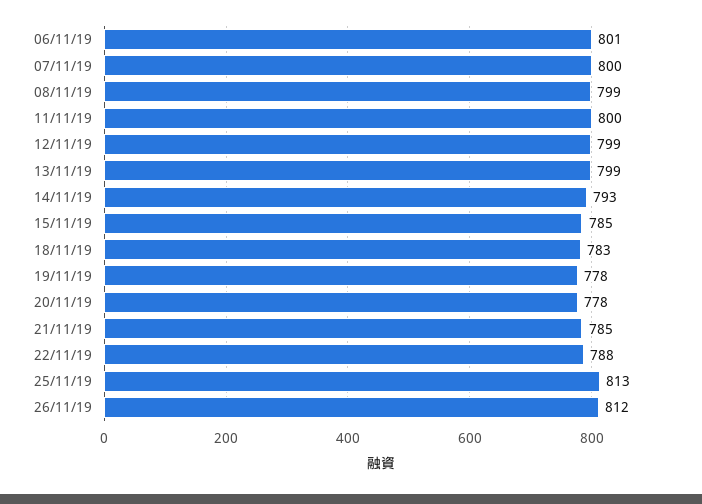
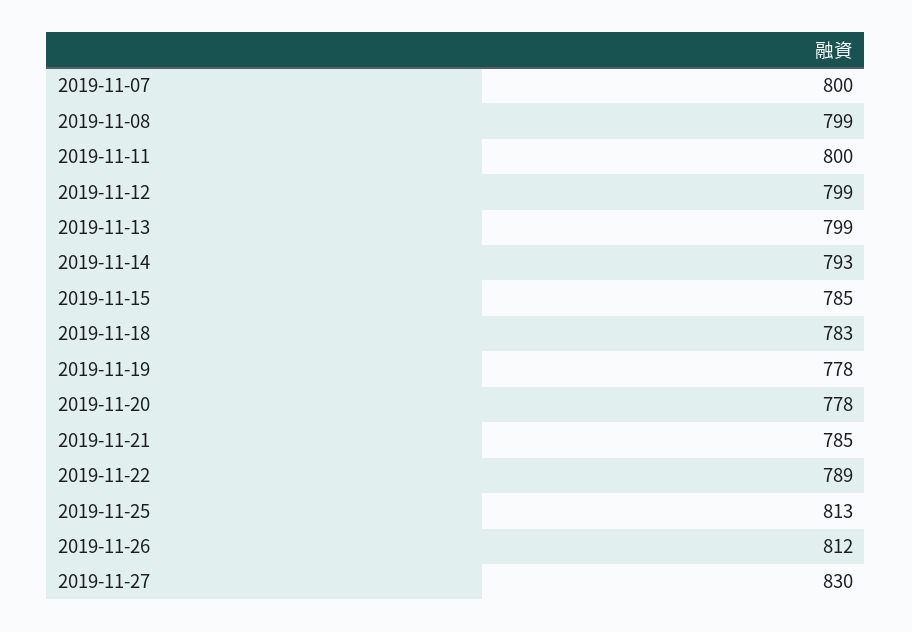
06/11/19: 801 -> none
22/11/19: 788 -> 789
2019-11-27: none -> 830

